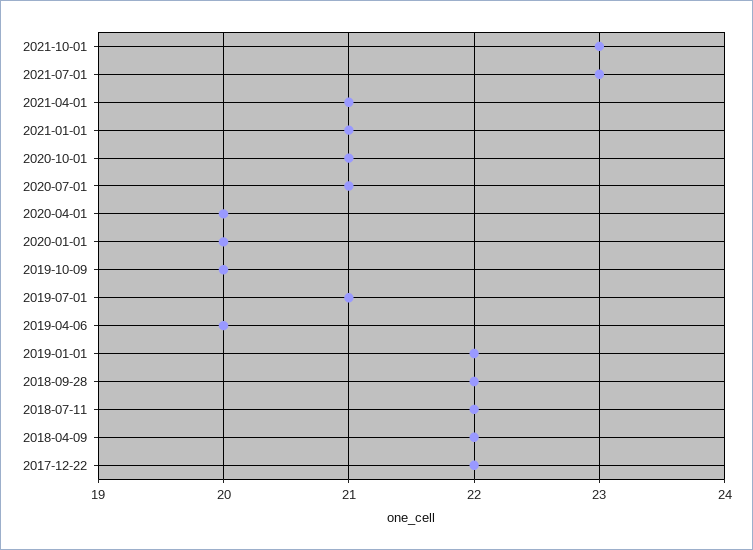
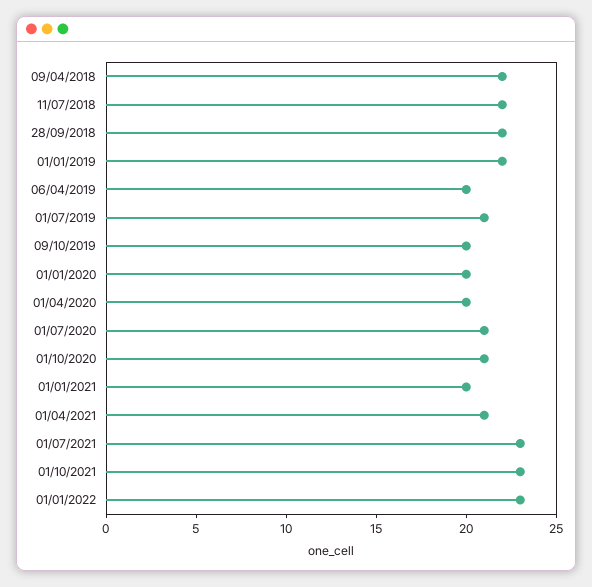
2021-01-01: 21 -> 20
2017-12-22: 22 -> none
01/01/2022: none -> 23

